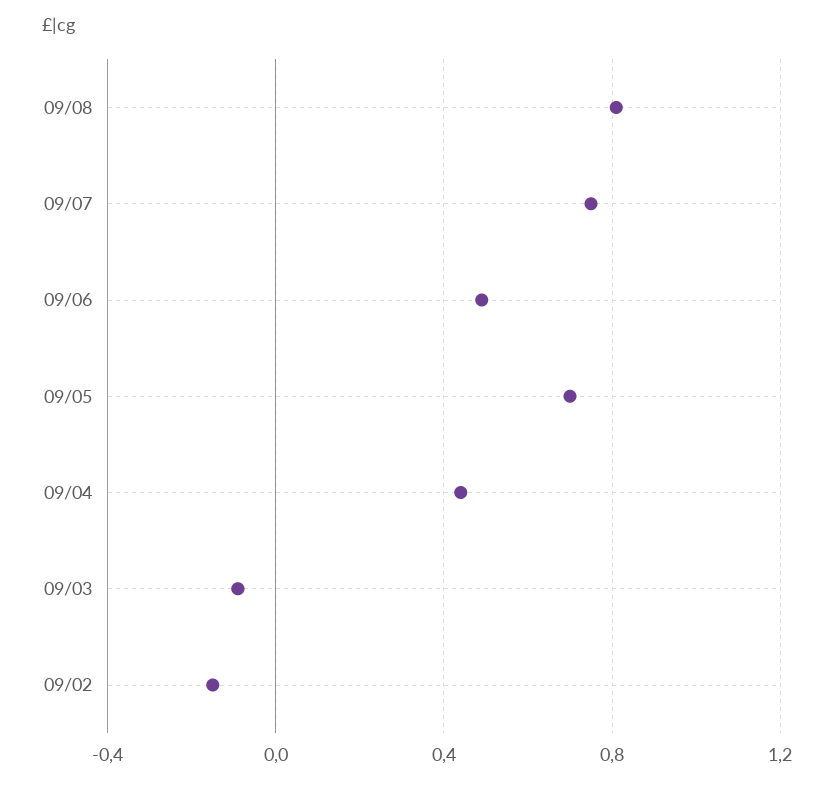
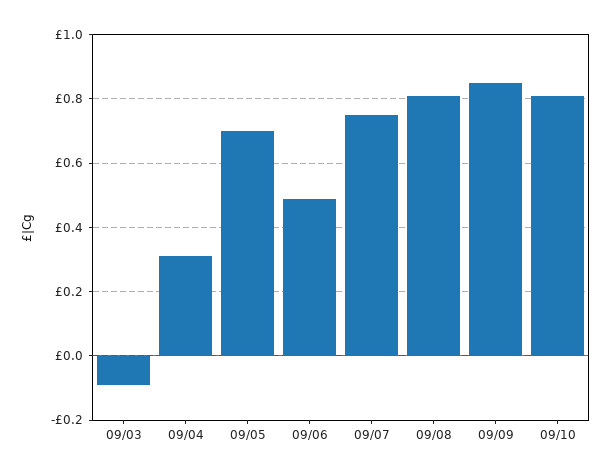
09/04: 0.45 -> 0.3
09/02: -0.15 -> none
09/09: none -> 0.85
09/10: none -> 0.8

